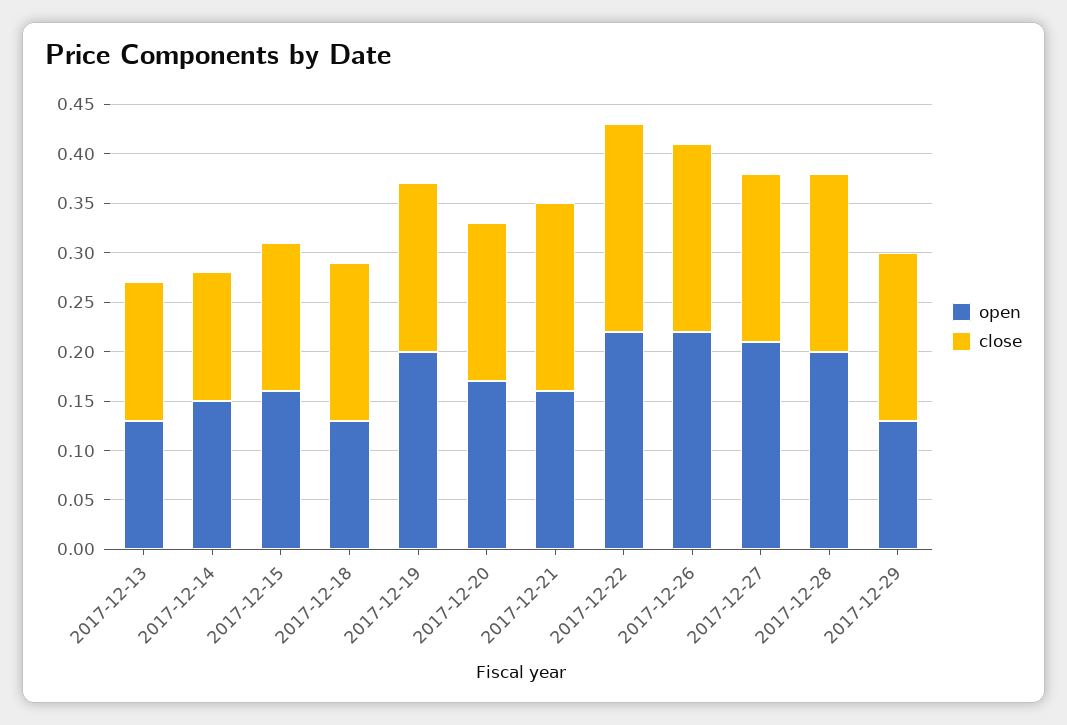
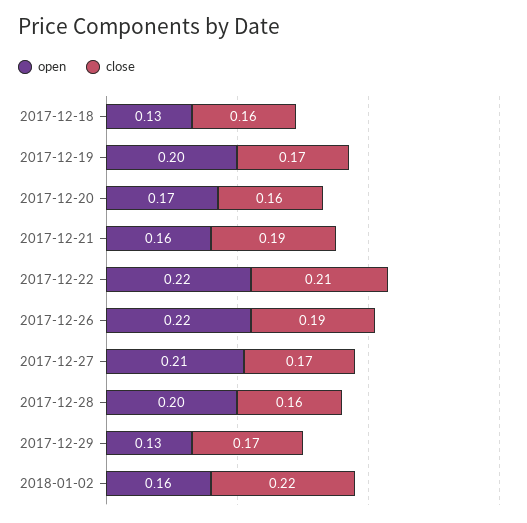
open, 2017-12-13: 0.13 -> none
close, 2017-12-13: 0.14 -> none
open, 2017-12-14: 0.15 -> none
close, 2017-12-14: 0.13 -> none
open, 2017-12-15: 0.16 -> none
close, 2017-12-15: 0.15 -> none
close, 2017-12-28: 0.18 -> 0.16
open, 2018-01-02: none -> 0.16
close, 2018-01-02: none -> 0.22

